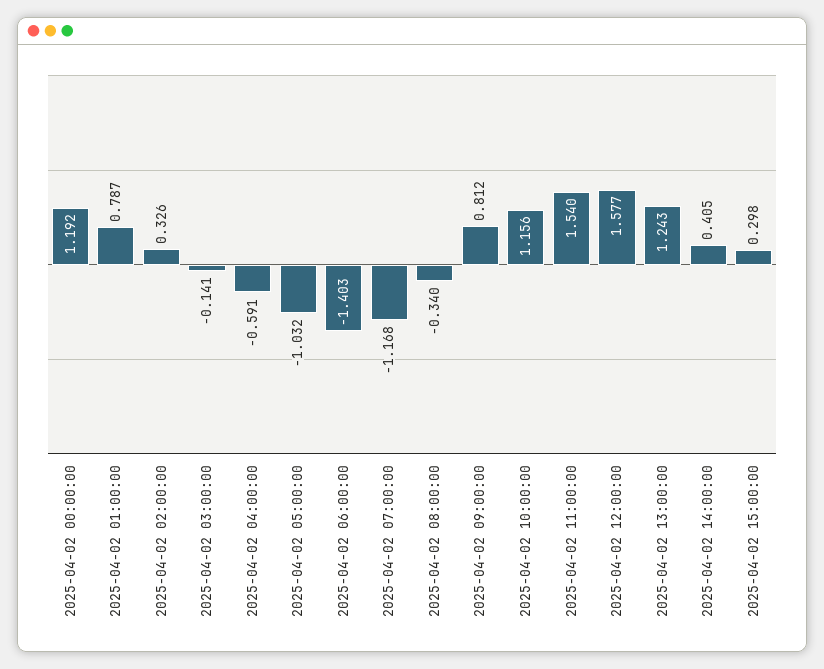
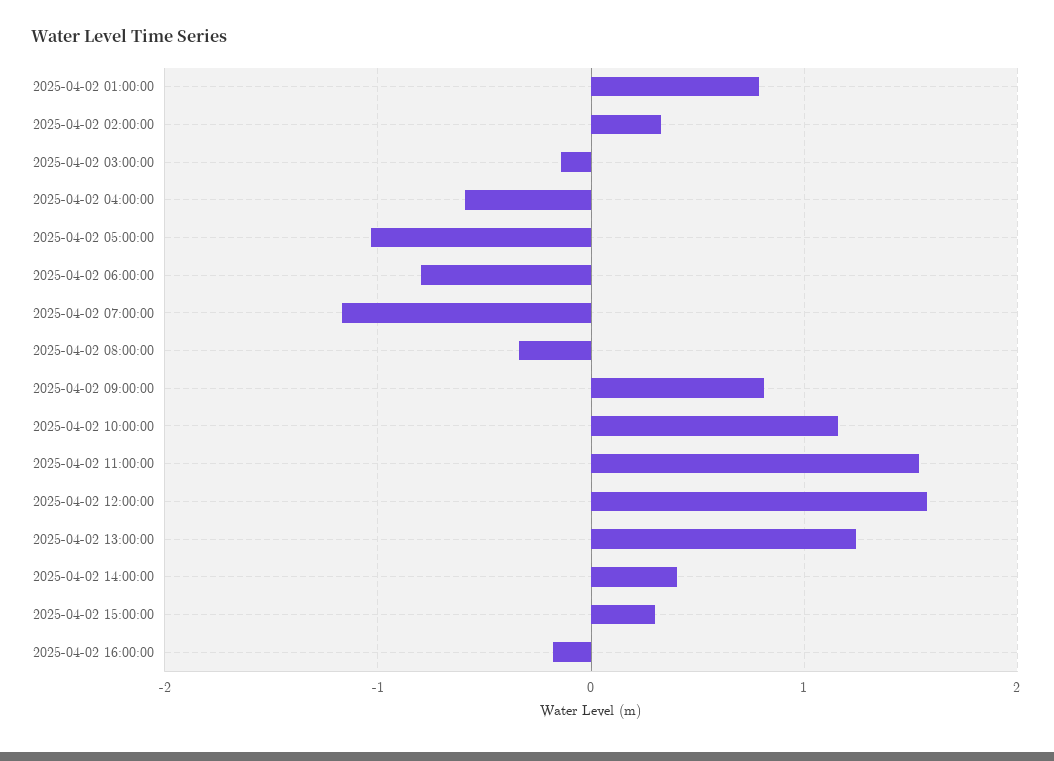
2025-04-02 00:00:00: 1.192 -> none
2025-04-02 06:00:00: -1.403 -> -0.8
2025-04-02 16:00:00: none -> -0.2

